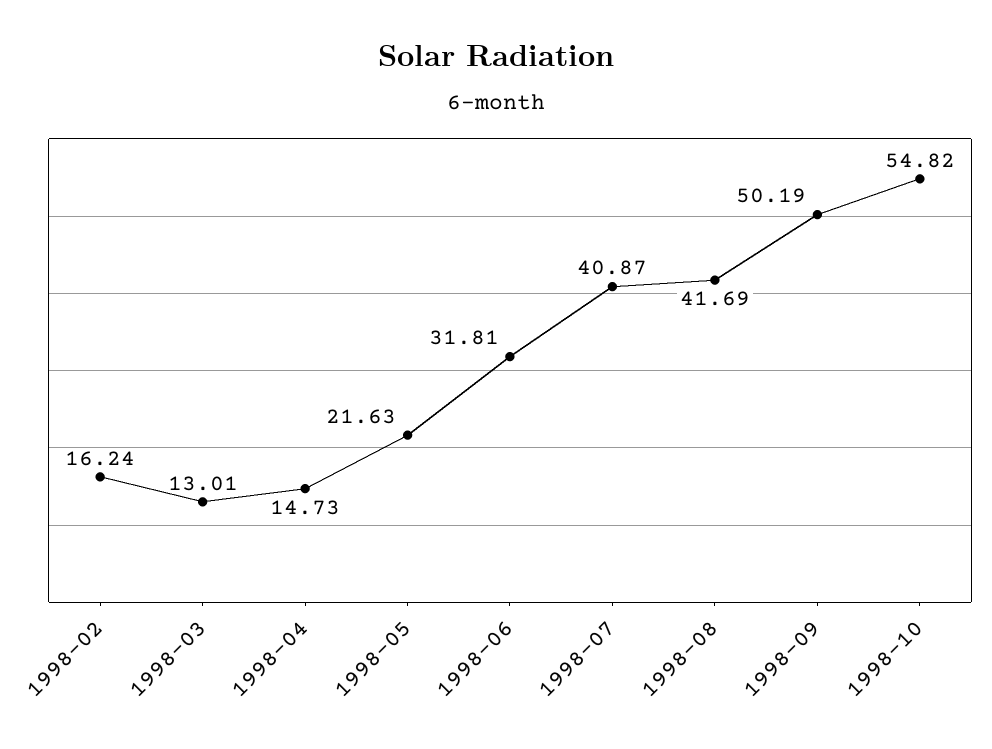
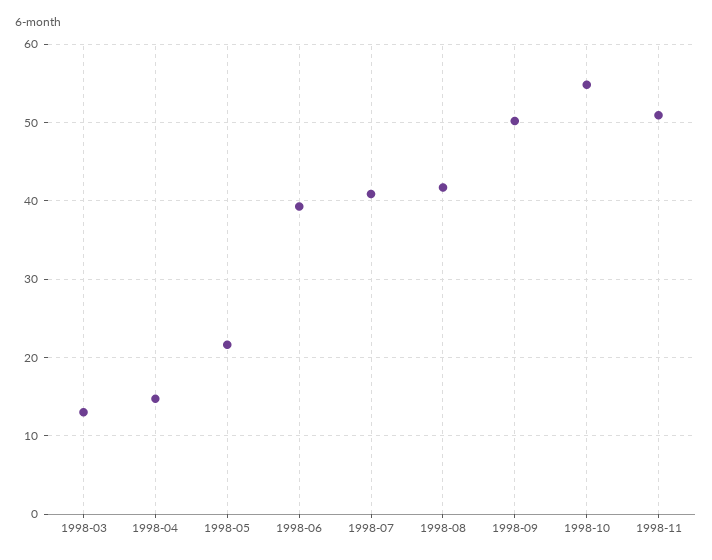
1998-02: 16.24 -> none
1998-06: 31.81 -> 39
1998-11: none -> 51

